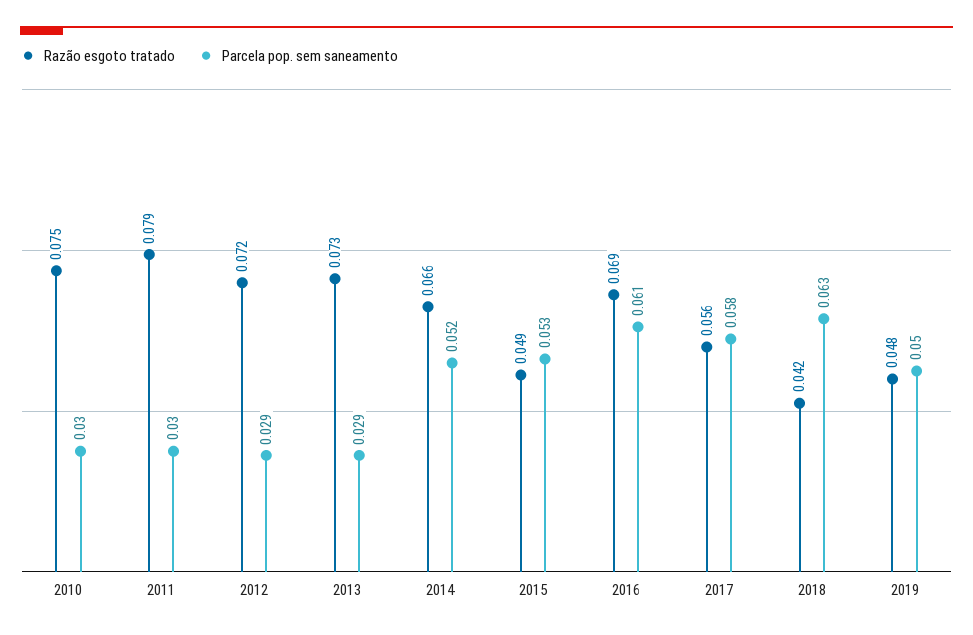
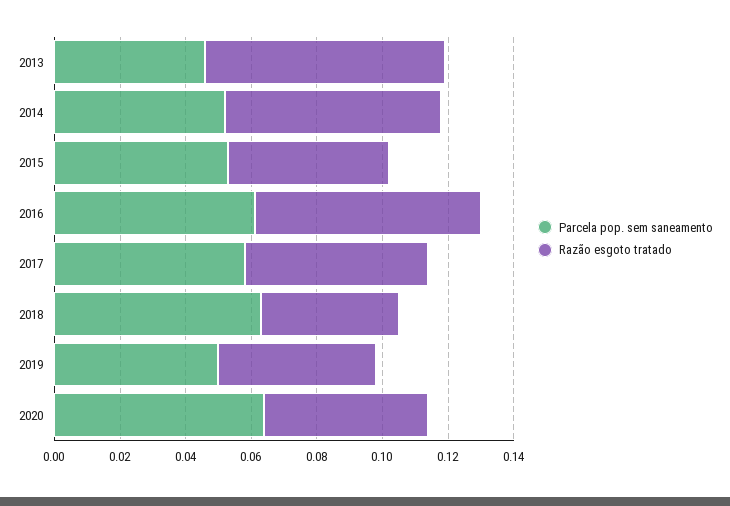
Razão esgoto tratado, 2010: 0.075 -> none
Parcela pop. sem saneamento, 2010: 0.03 -> none
Razão esgoto tratado, 2011: 0.079 -> none
Parcela pop. sem saneamento, 2011: 0.03 -> none
Razão esgoto tratado, 2012: 0.072 -> none
Parcela pop. sem saneamento, 2012: 0.029 -> none
Parcela pop. sem saneamento, 2013: 0.029 -> 0.045
Parcela pop. sem saneamento, 2020: none -> 0.065
Razão esgoto tratado, 2020: none -> 0.05

